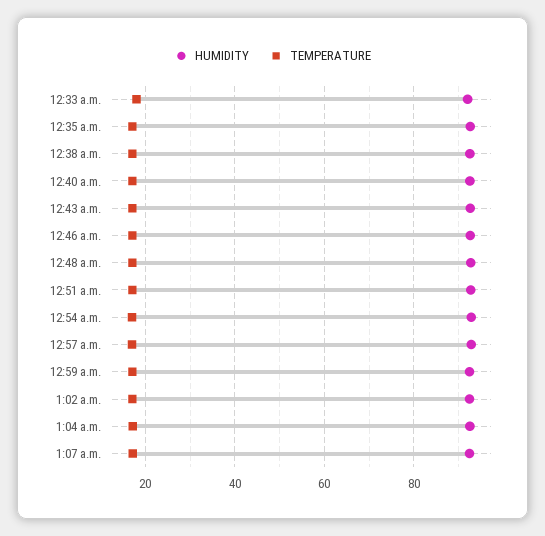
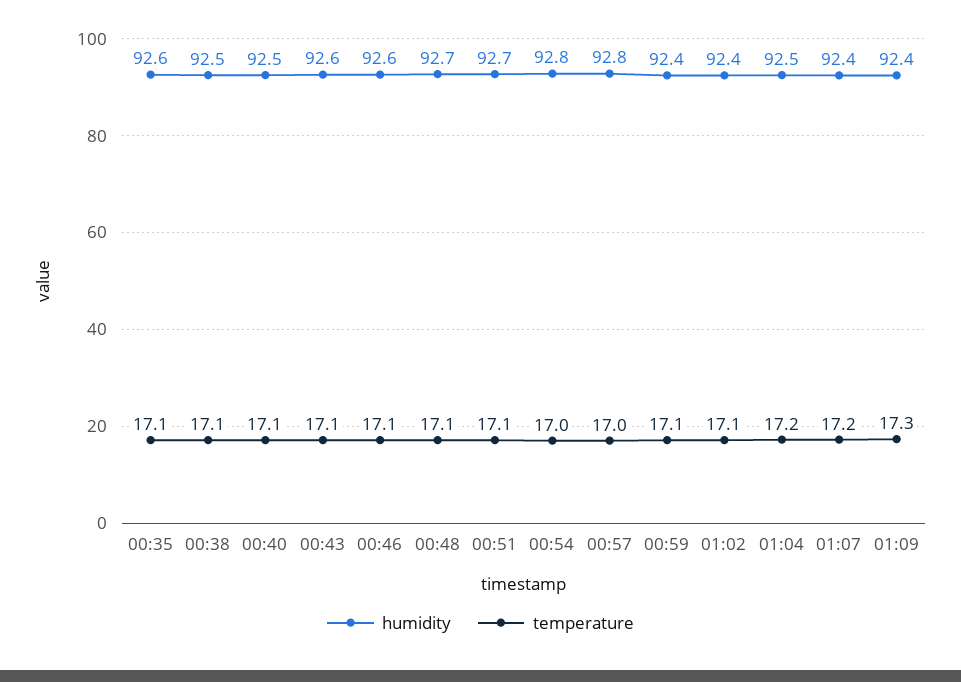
HUMIDITY, 12:33 a.m.: 92 -> none
TEMPERATURE, 12:33 a.m.: 18 -> none
HUMIDITY, 01:09: none -> 92.4
TEMPERATURE, 01:09: none -> 17.3

